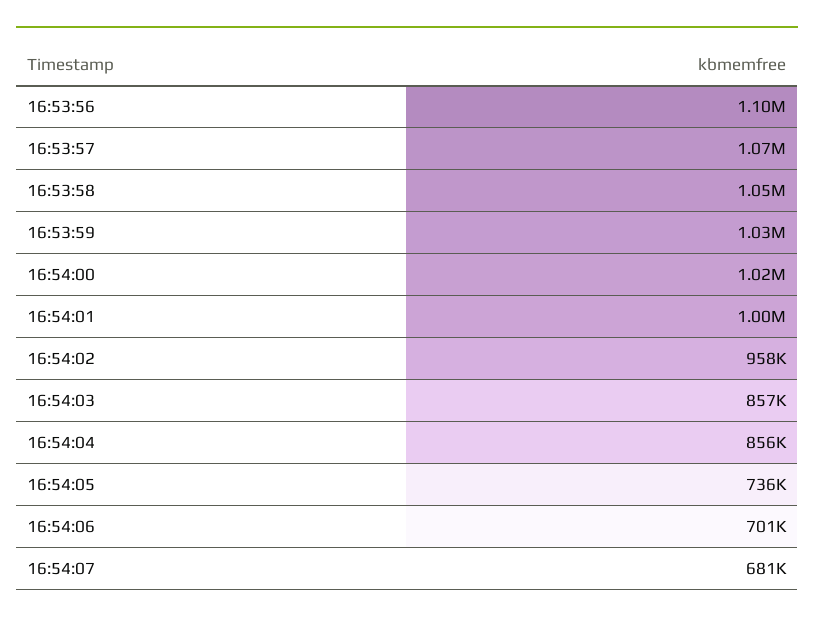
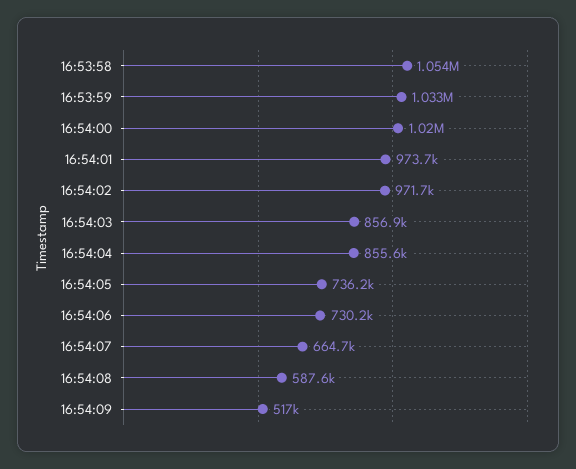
16:53:56: 1100000 -> none
16:53:57: 1070000 -> none
16:54:01: 1000000 -> 973700
16:54:02: 958000 -> 971700
16:54:06: 701000 -> 730200
16:54:07: 681000 -> 664700
16:54:08: none -> 587600
16:54:09: none -> 517000

